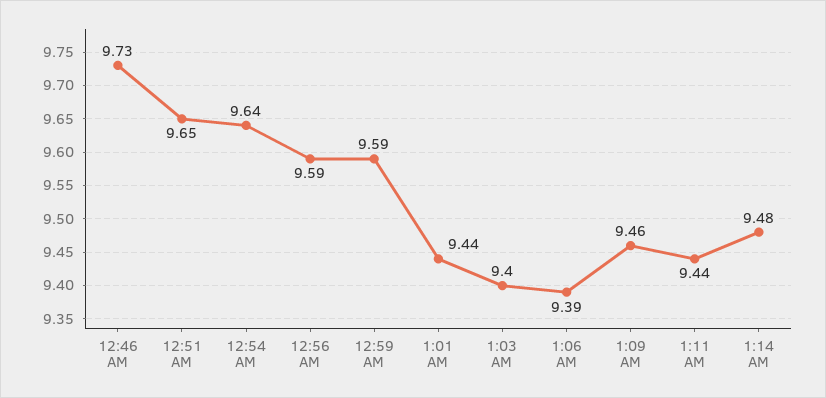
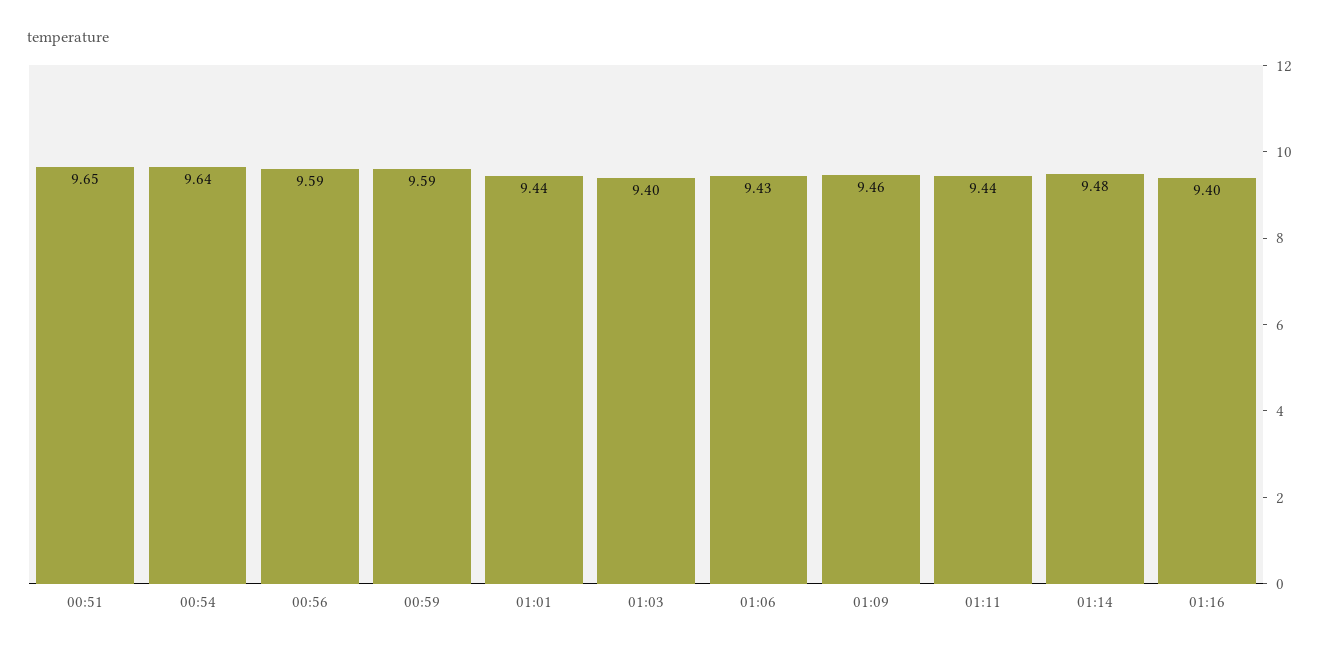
12:46 AM: 9.73 -> none
1:06 AM: 9.39 -> 9.43
01:16: none -> 9.4

